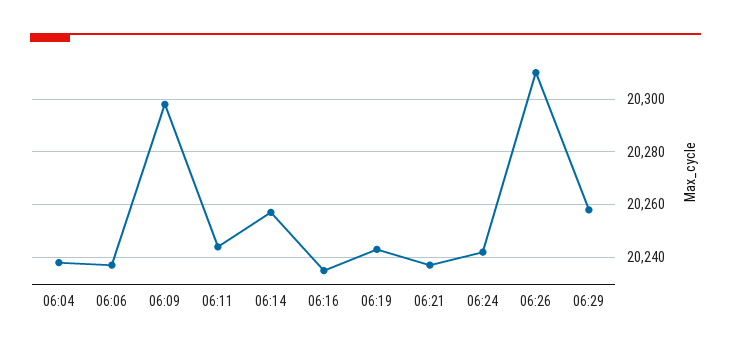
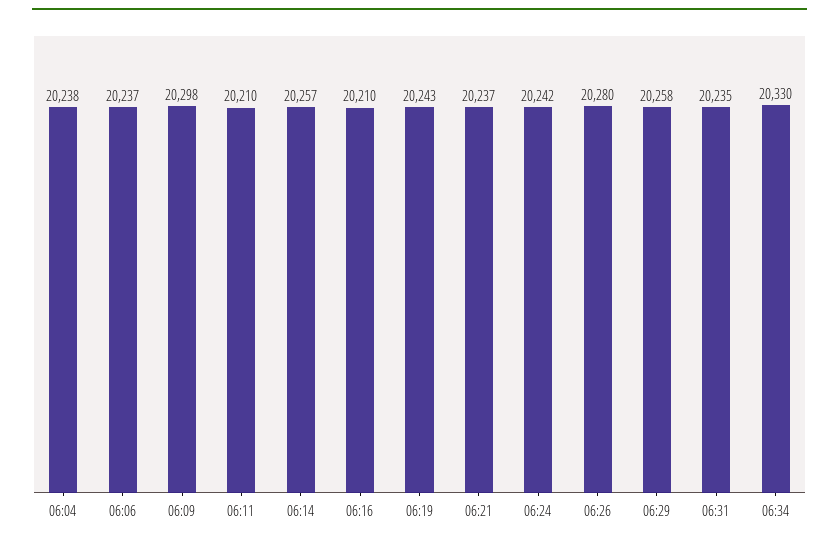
06:11: 20245 -> 20210
06:16: 20235 -> 20210
06:26: 20310 -> 20280
06:31: none -> 20235
06:34: none -> 20330

